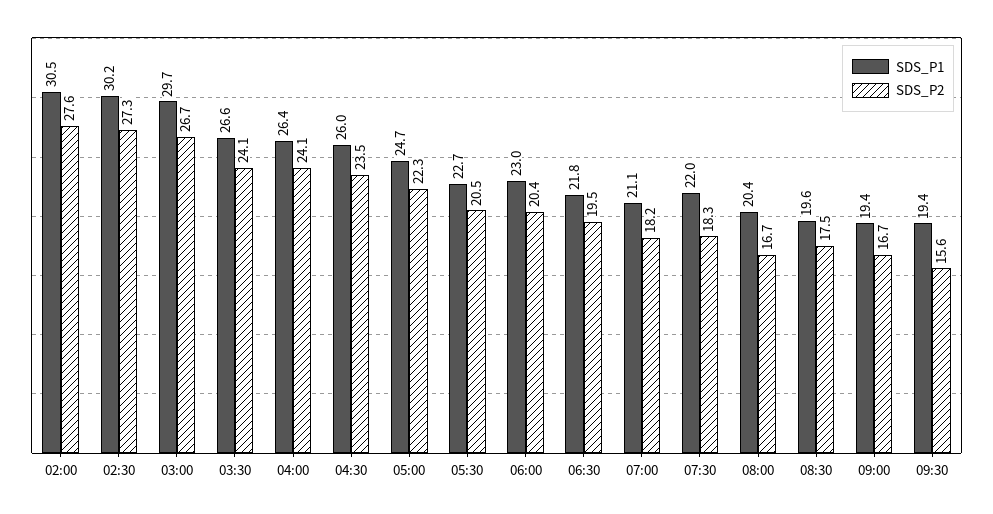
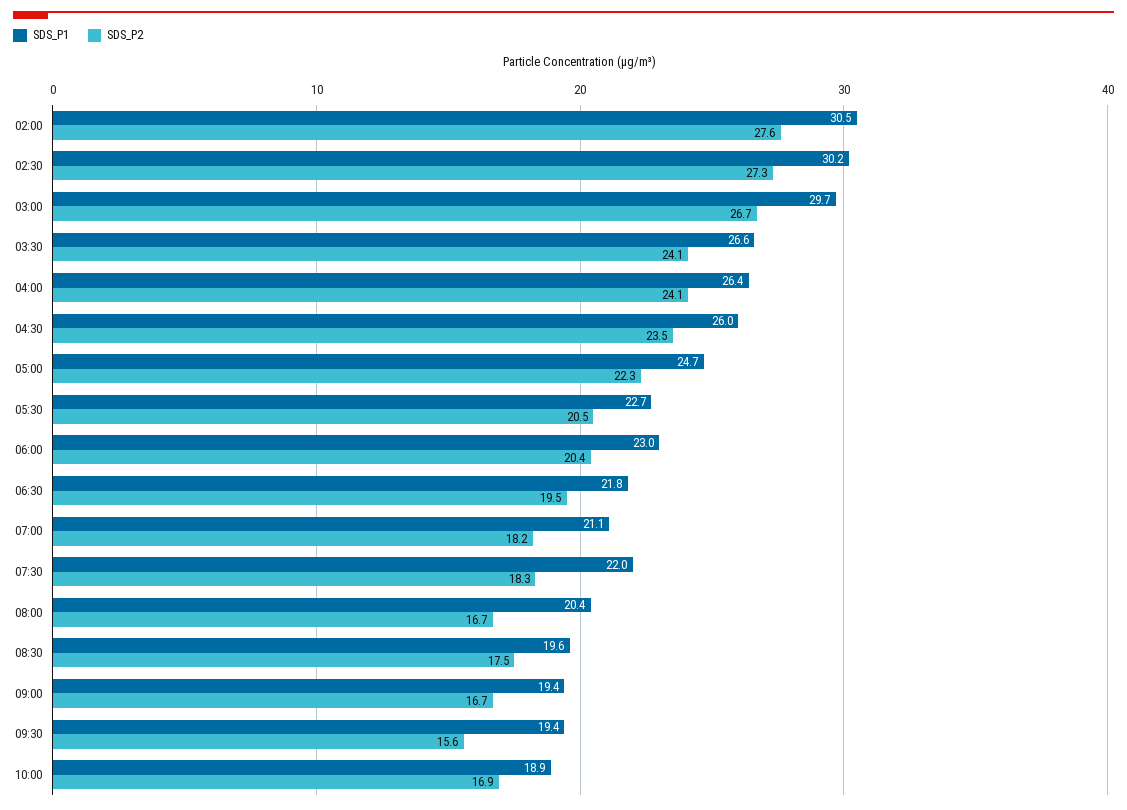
SDS_P1, 10:00: none -> 18.9
SDS_P2, 10:00: none -> 16.9

